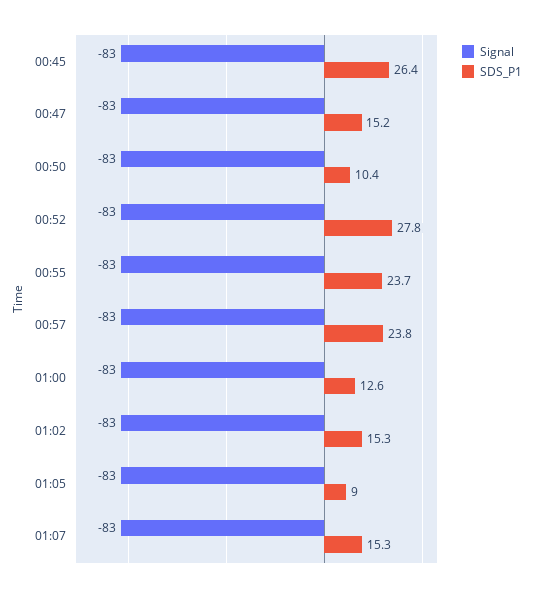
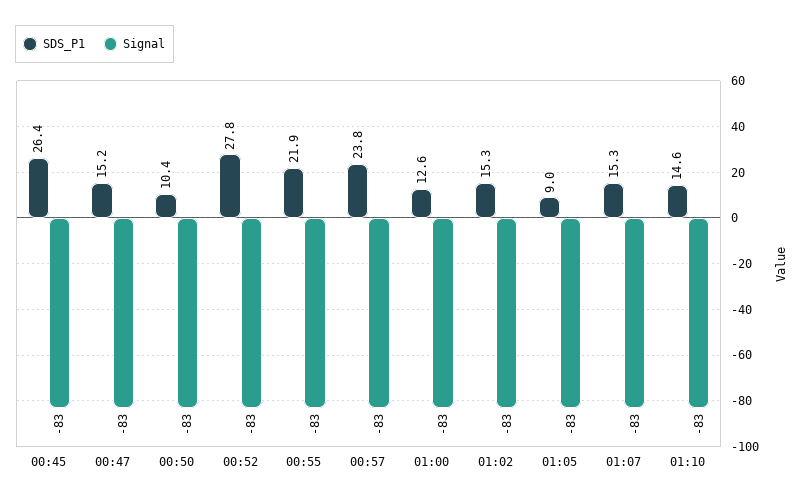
SDS_P1, 00:55: 23.7 -> 21.9
SDS_P1, 01:10: none -> 14.6
Signal, 01:10: none -> -83

